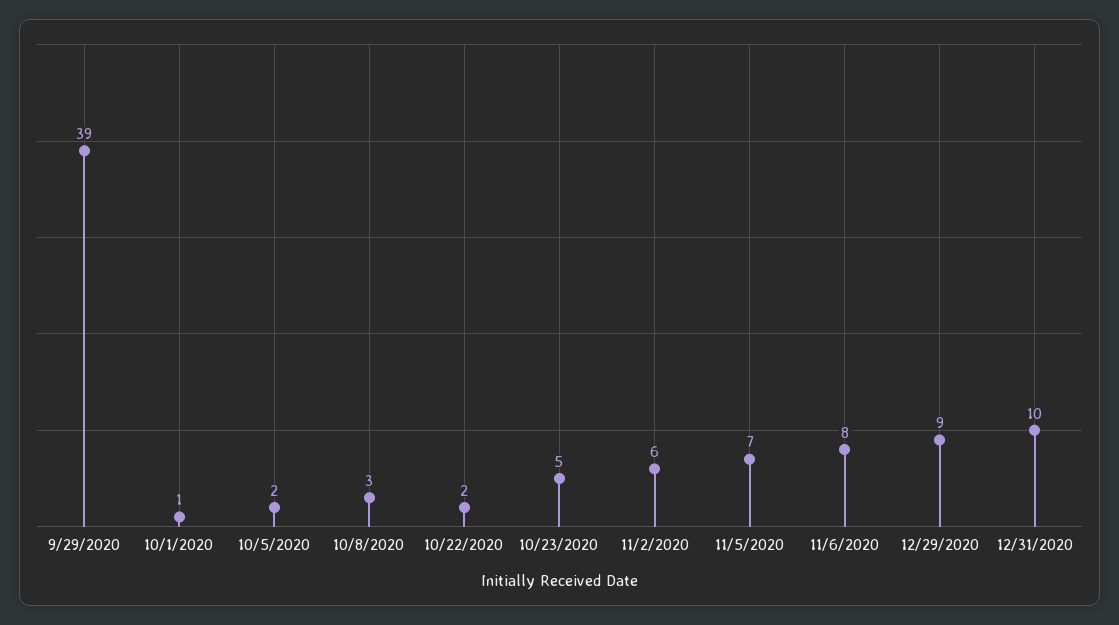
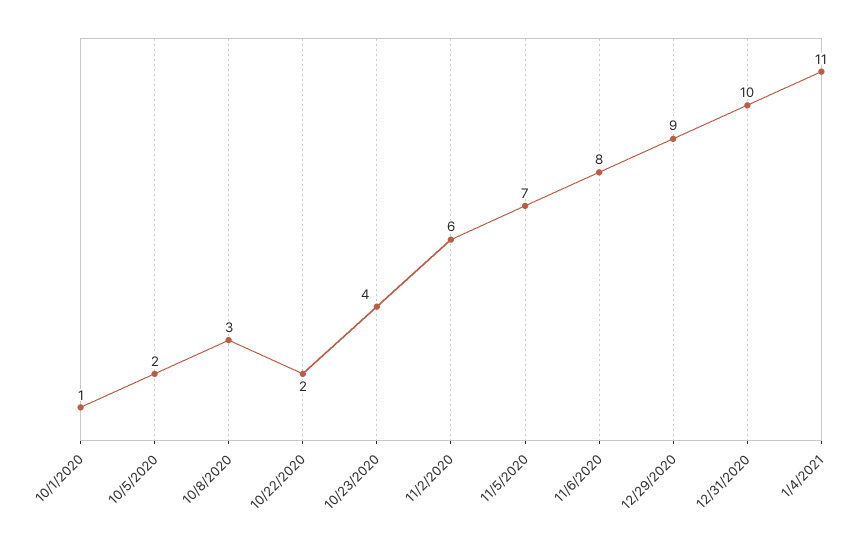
9/29/2020: 39 -> none
10/23/2020: 5 -> 4
1/4/2021: none -> 11

